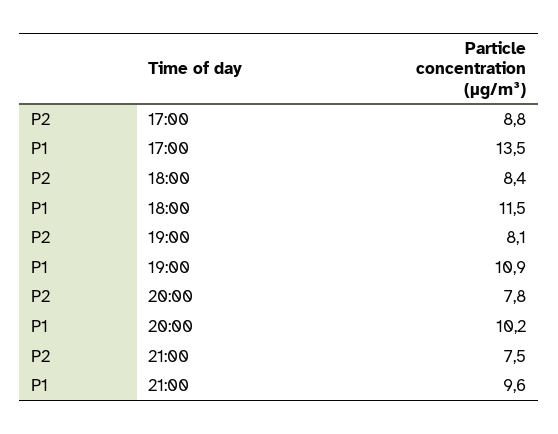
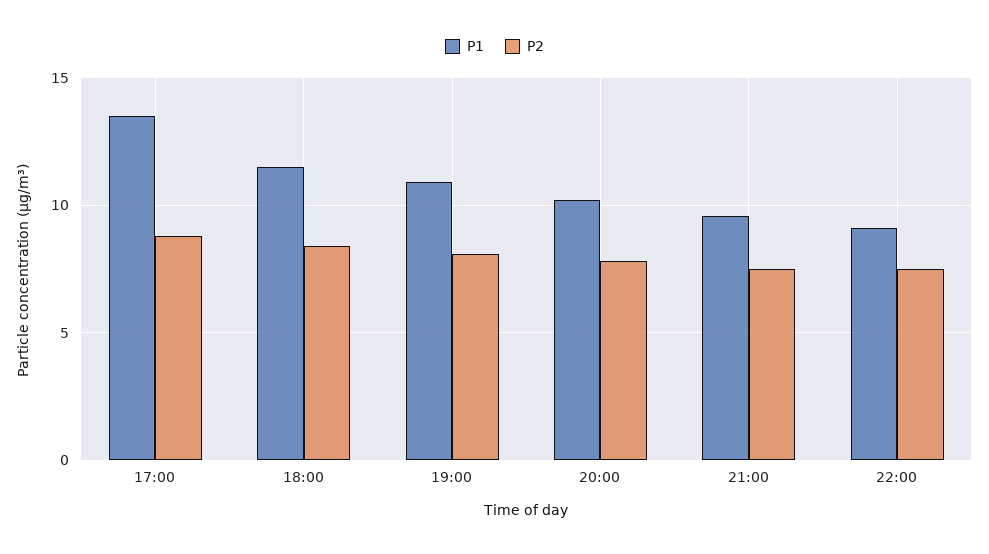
P1, 22:00: none -> 9
P2, 22:00: none -> 7.5

